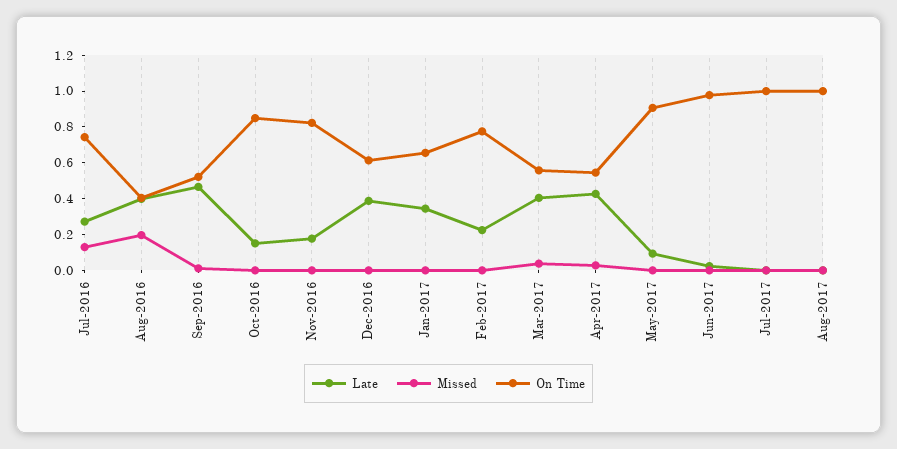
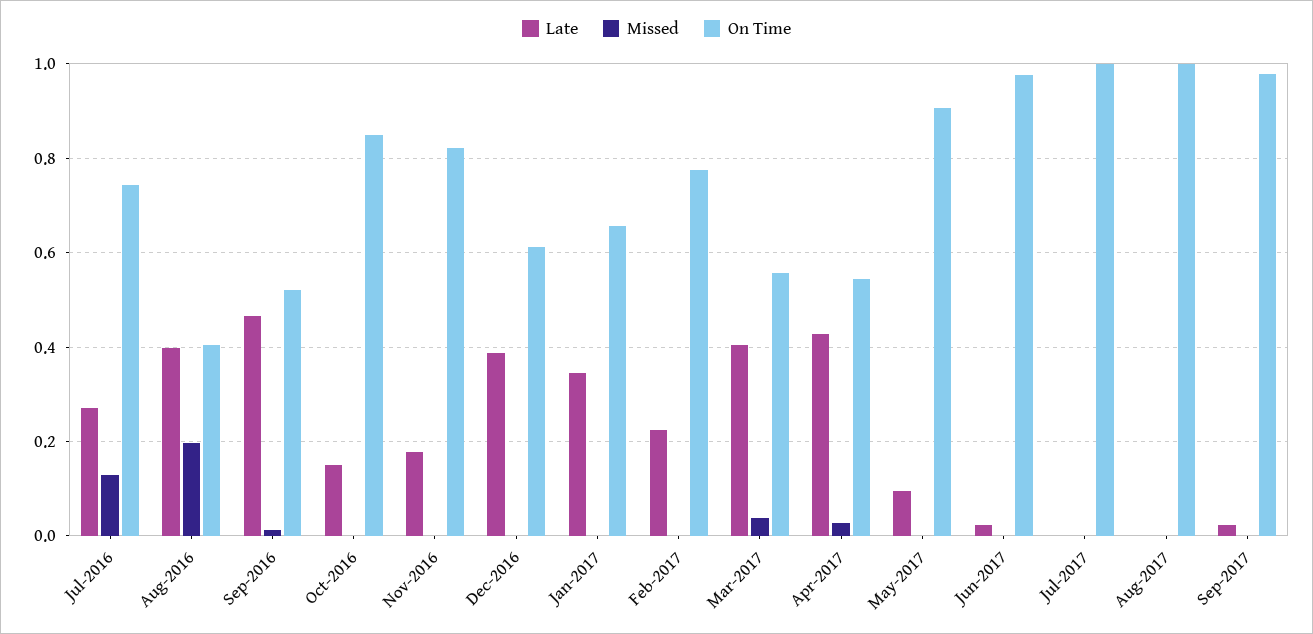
Late, Sep-2017: none -> 0.02
Missed, Sep-2017: none -> 0
On Time, Sep-2017: none -> 0.98

